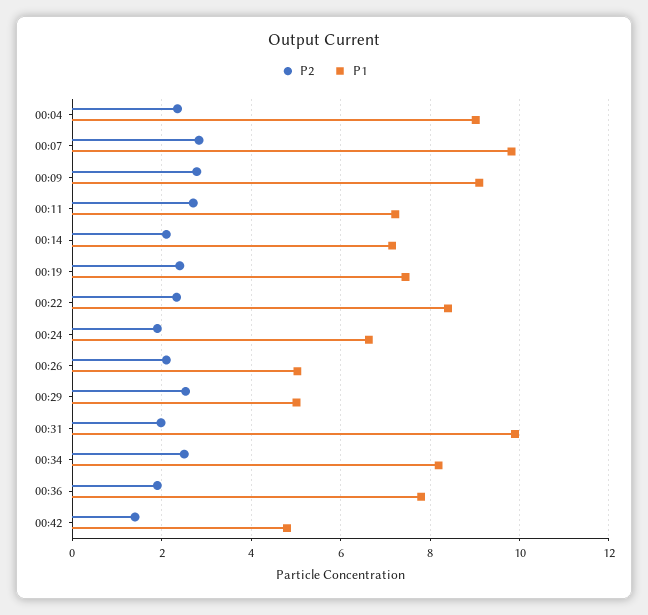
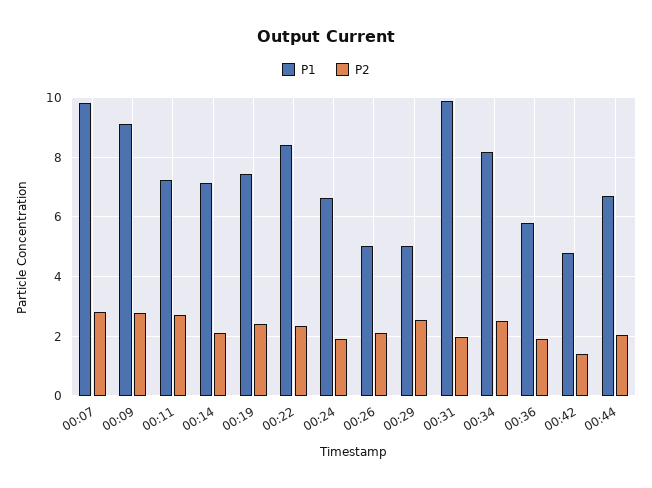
P2, 00:04: 2.4 -> none
P1, 00:04: 9 -> none
P1, 00:36: 7.8 -> 5.75
P1, 00:44: none -> 6.75
P2, 00:44: none -> 2

